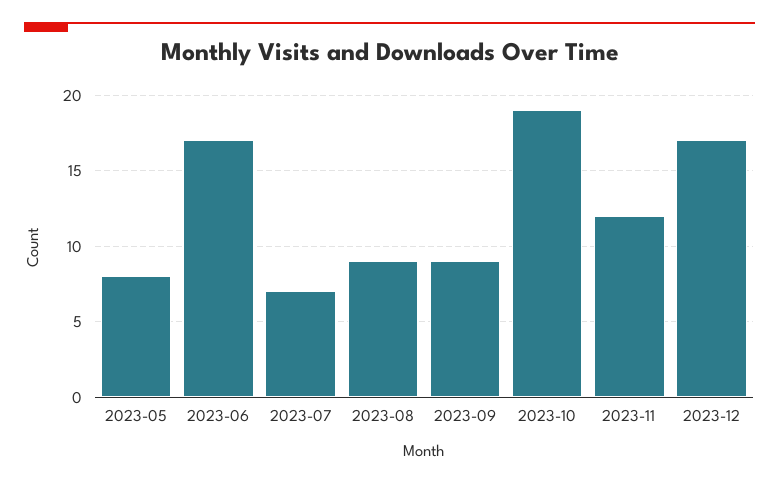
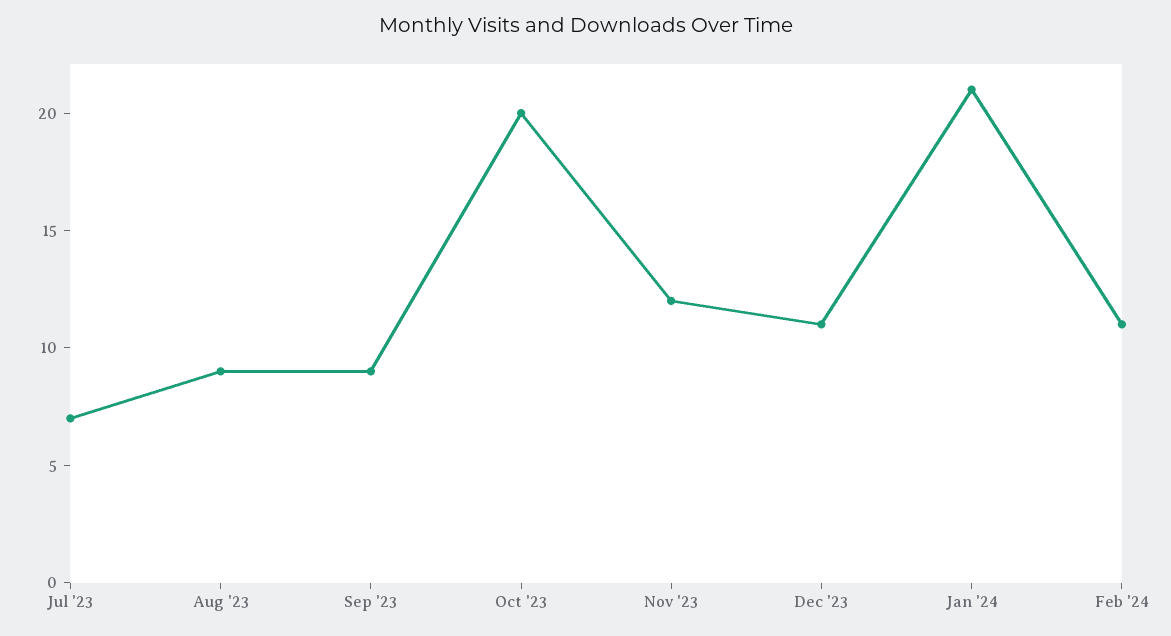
2023-05: 8 -> none
2023-06: 17 -> none
2023-10: 19 -> 20
2023-12: 17 -> 11
Jan '24: none -> 21
Feb '24: none -> 11

